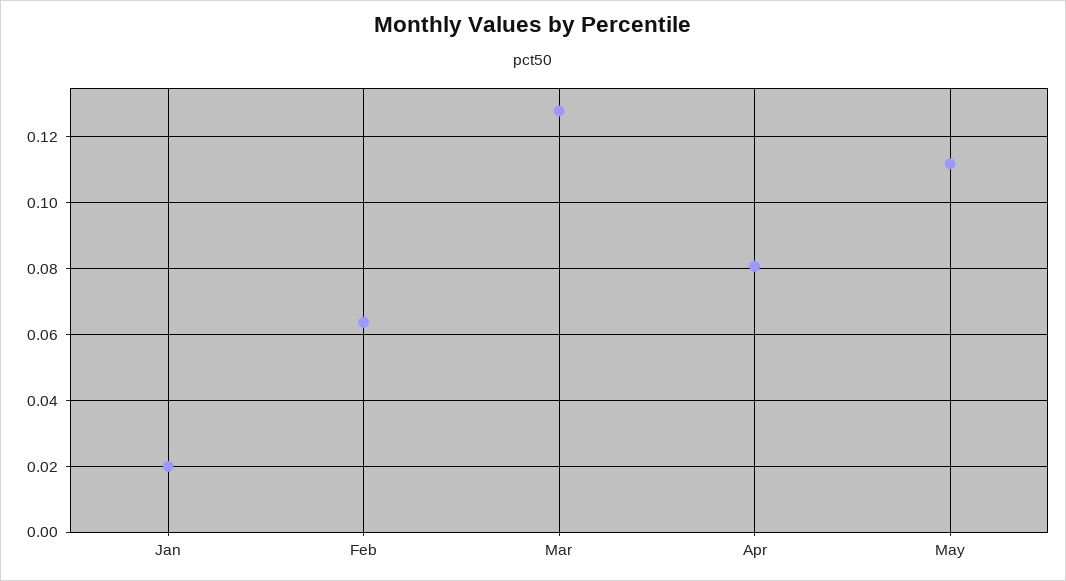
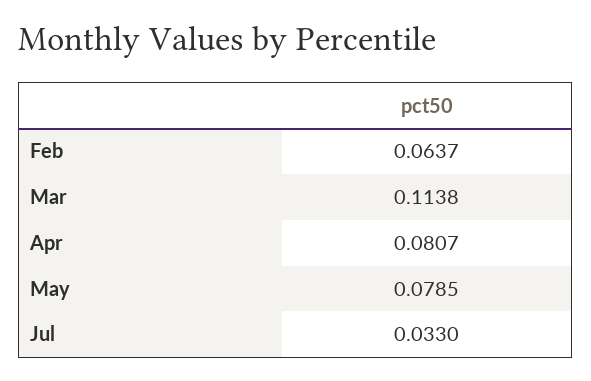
Jan: 0.02 -> none
Mar: 0.128 -> 0.1138
May: 0.112 -> 0.0785
Jul: none -> 0.033

